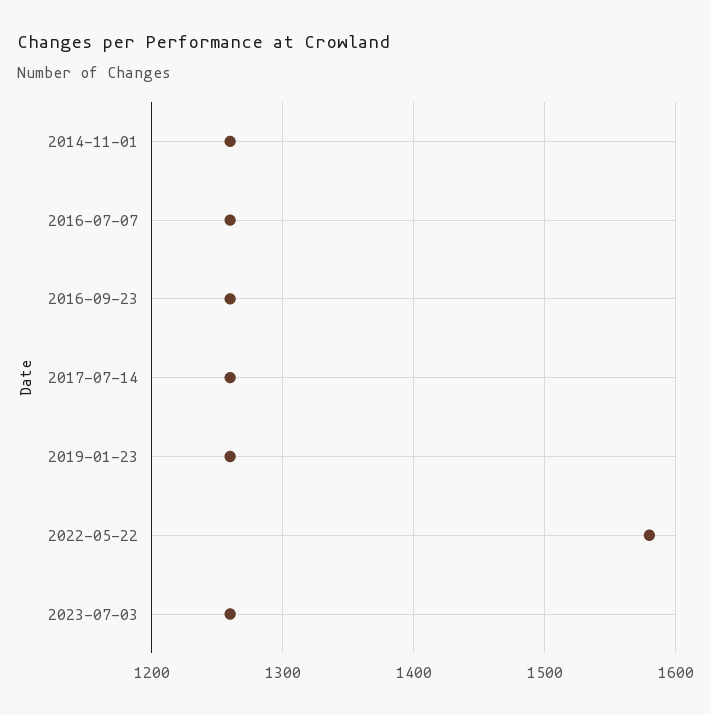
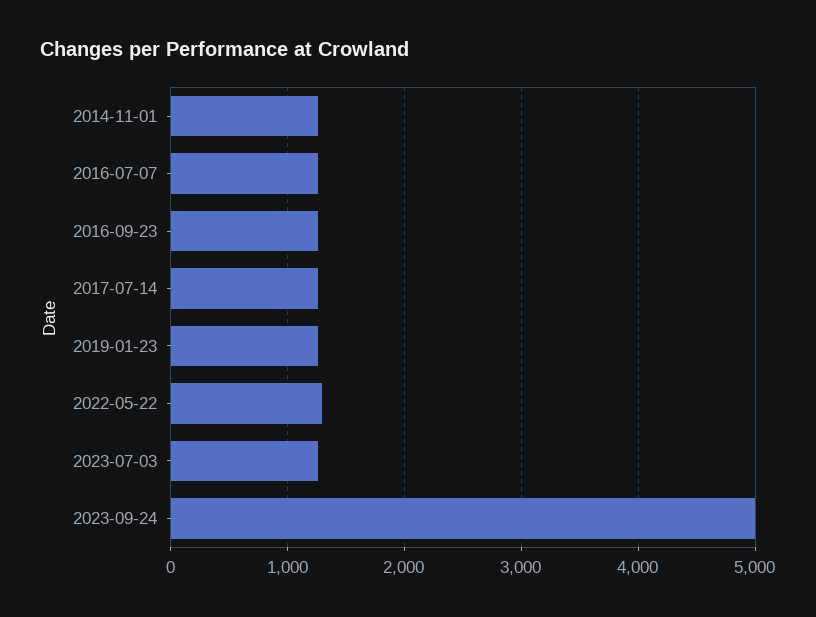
2022-05-22: 1580 -> 1300
2023-09-24: none -> 5000

